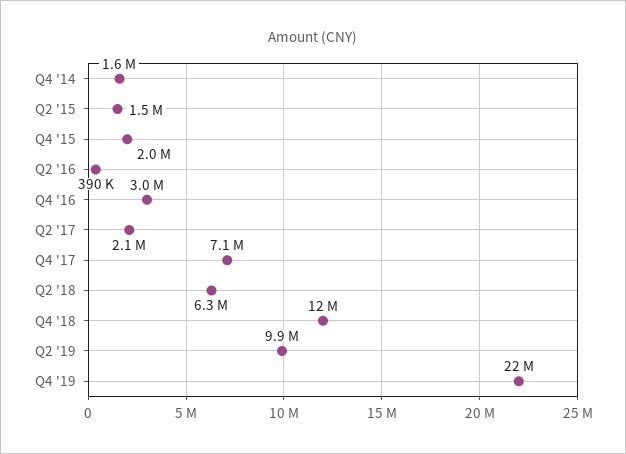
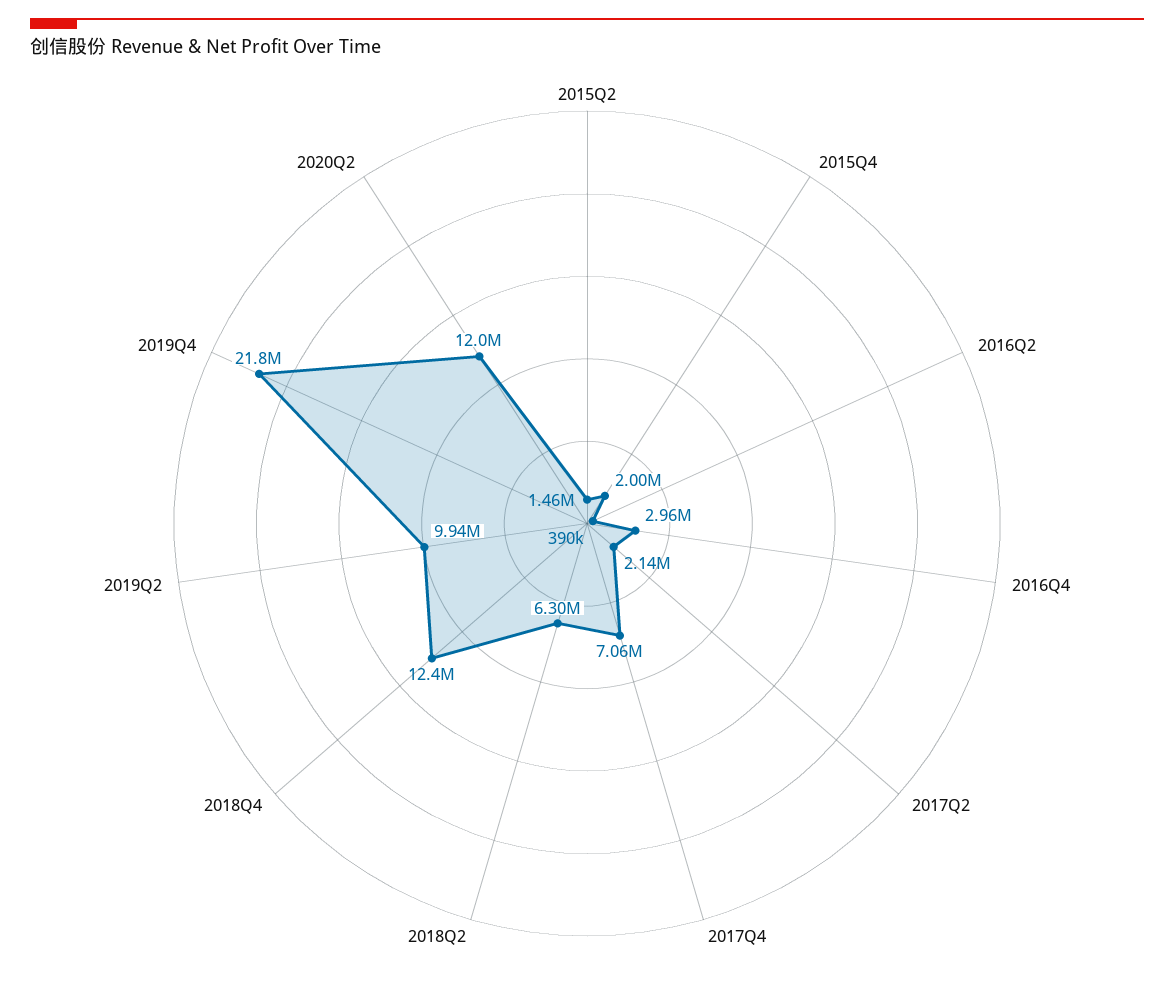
Q4 '14: 1600000 -> none
2020Q2: none -> 12000000

